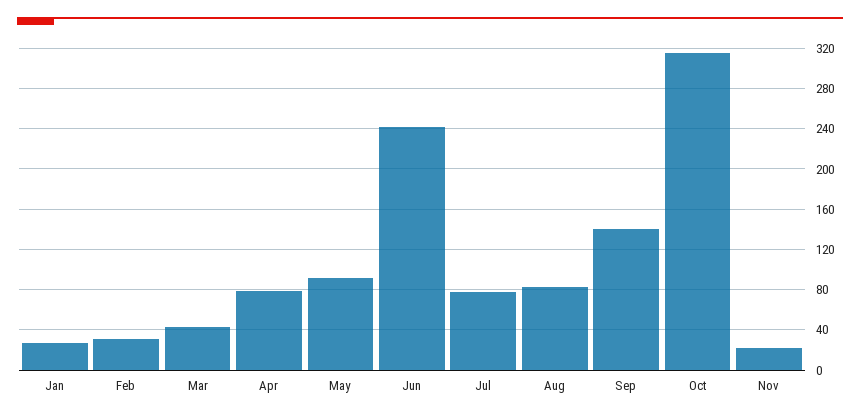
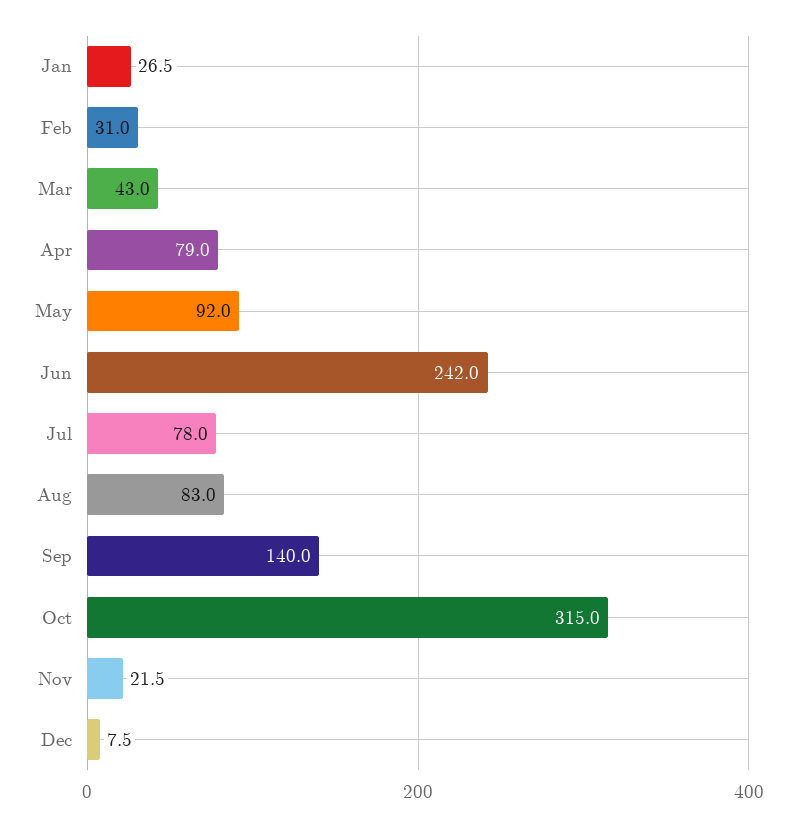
Dec: none -> 7.5

